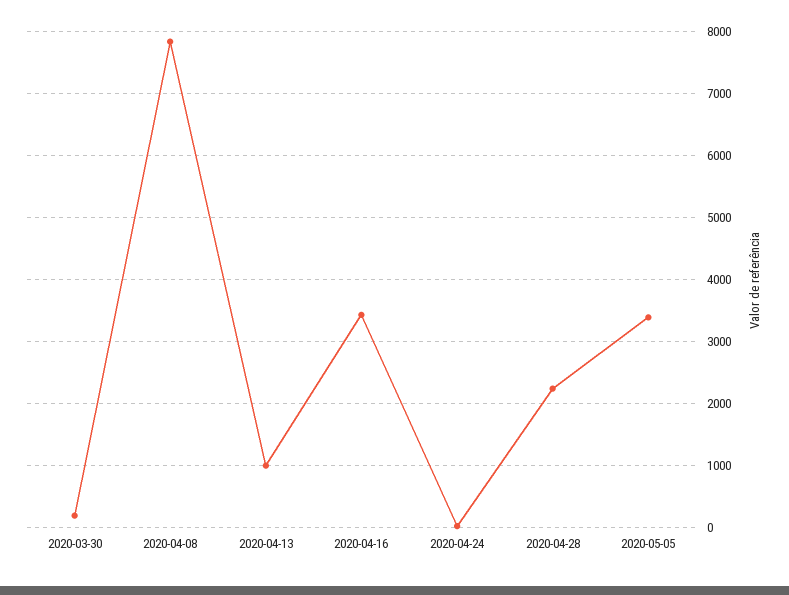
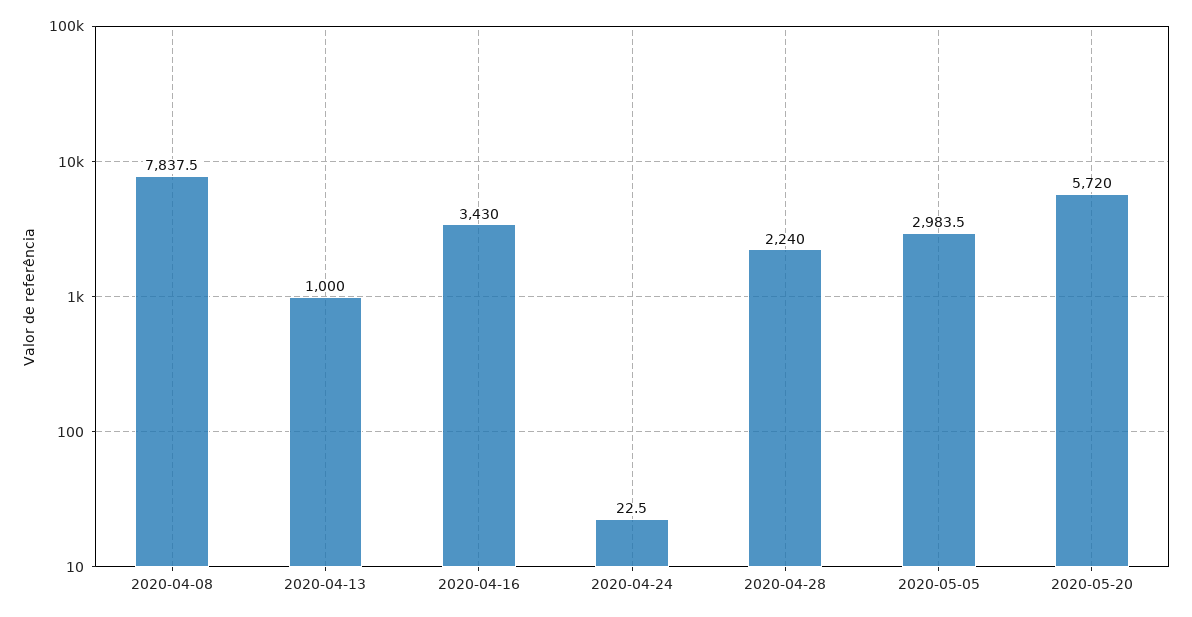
2020-03-30: 200 -> none
2020-05-05: 3400 -> 2983.5
2020-05-20: none -> 5720

